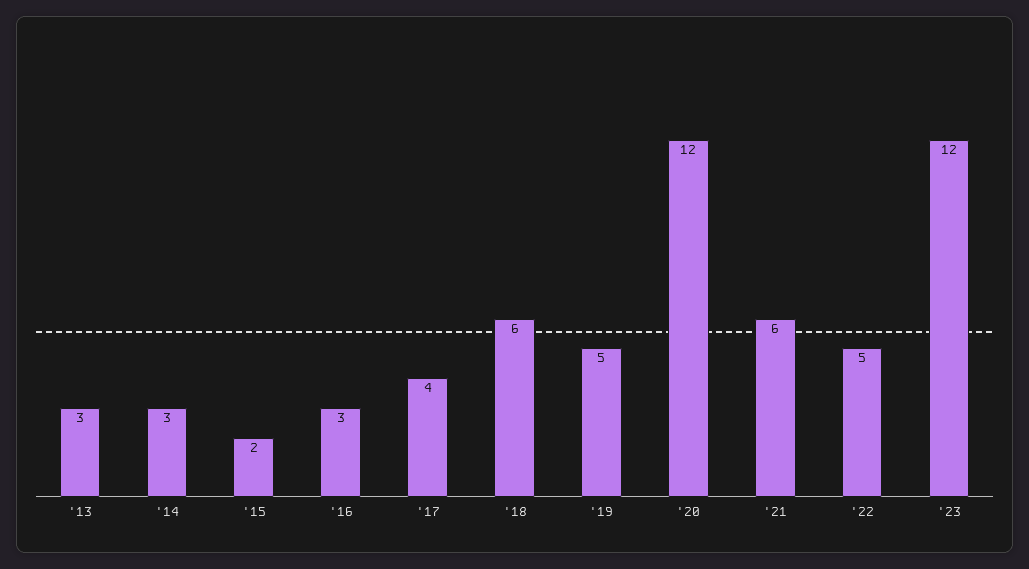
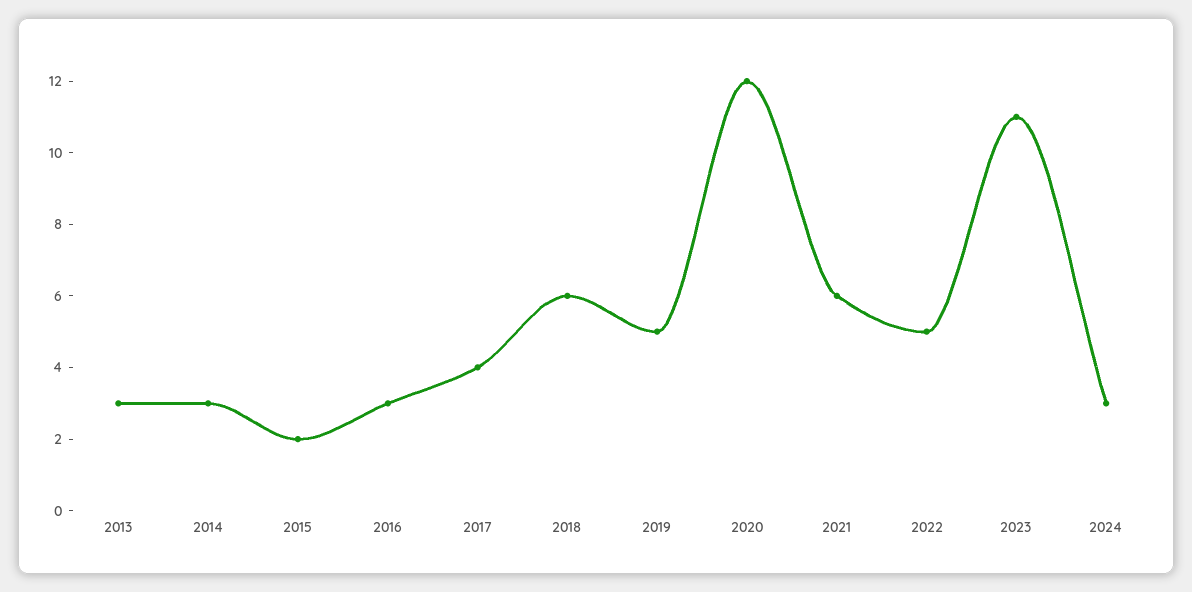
'23: 12 -> 11
2024: none -> 3

